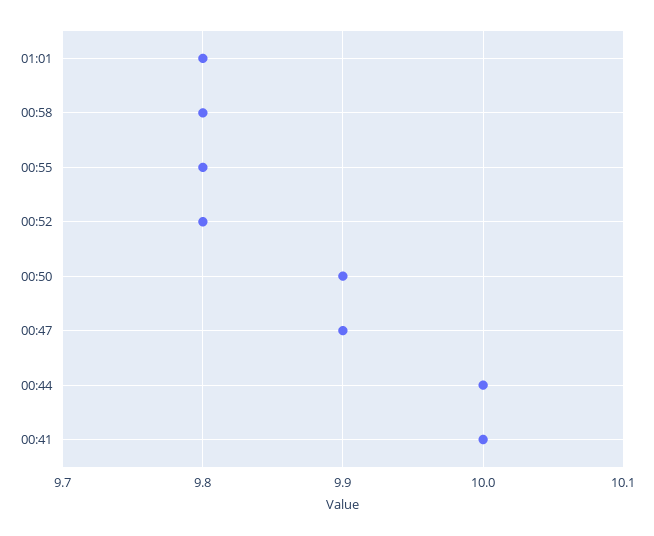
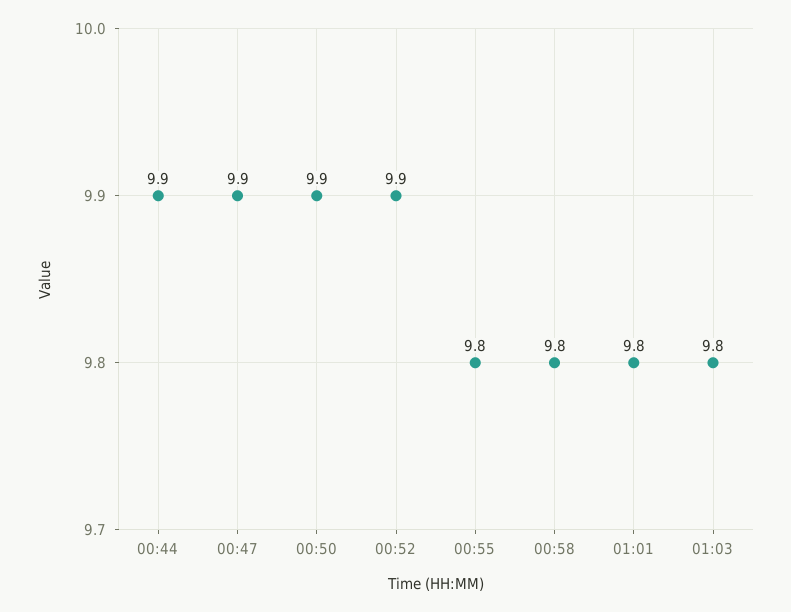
00:52: 9.8 -> 9.9
00:44: 10 -> 9.9
00:41: 10 -> none
01:03: none -> 9.8

